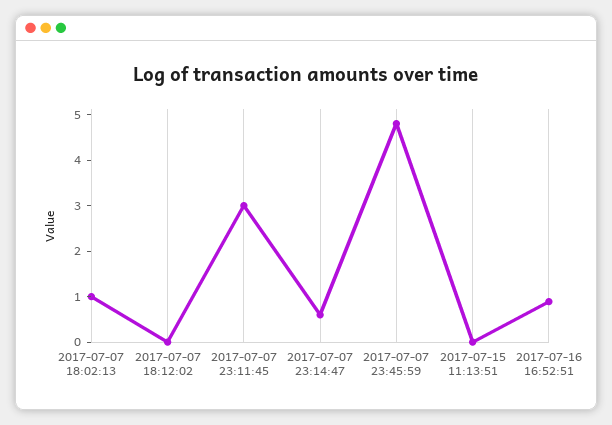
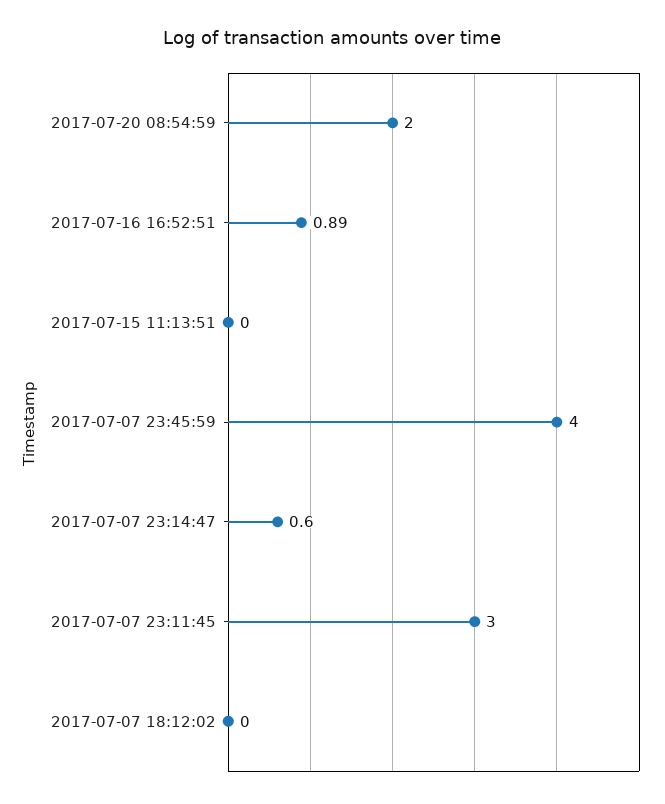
2017-07-07 18:02:13: 1 -> none
2017-07-07 23:45:59: 4.8 -> 4
2017-07-20 08:54:59: none -> 2

